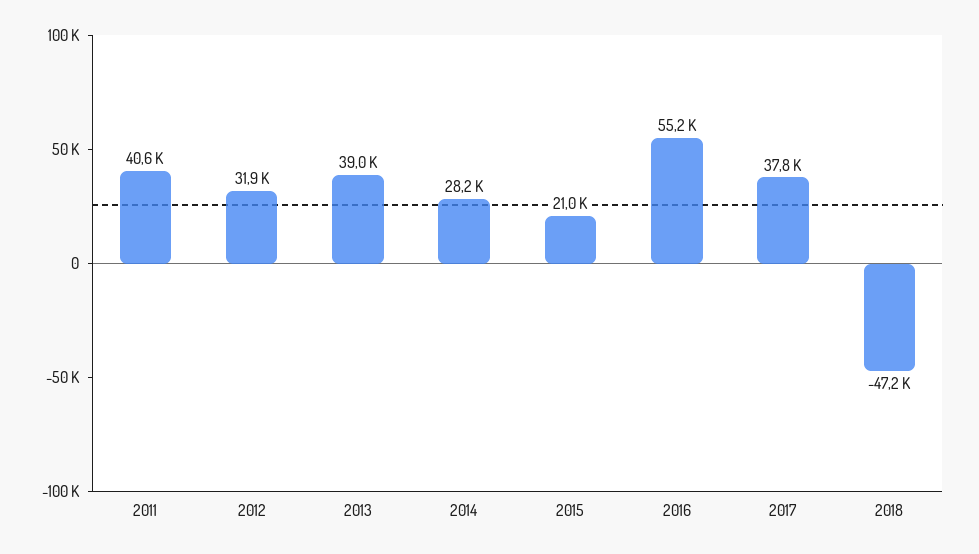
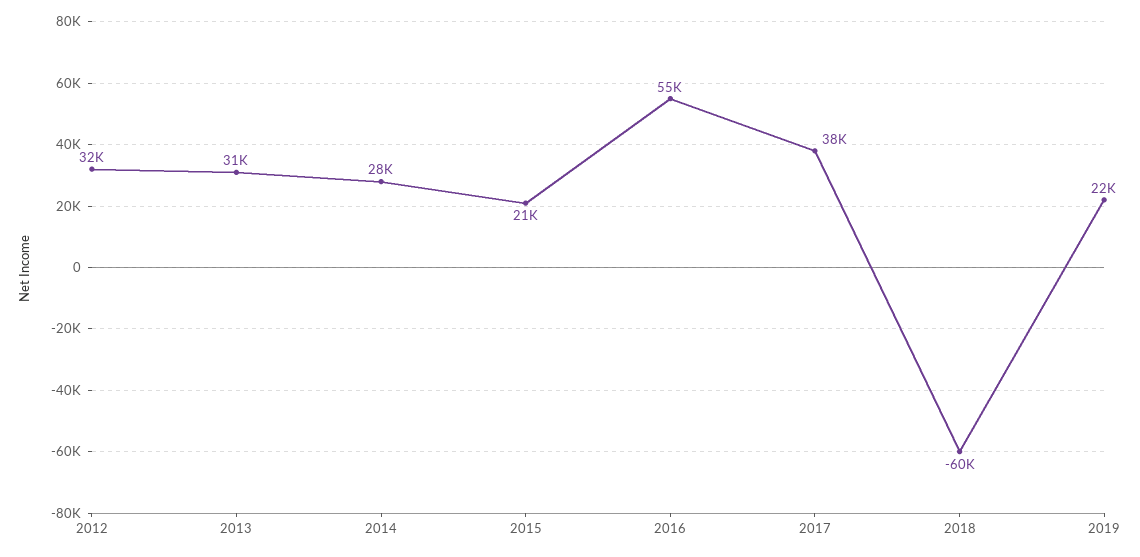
2011: 40600 -> none
2013: 39000 -> 31000
2018: -47200 -> -60000
2019: none -> 22000

